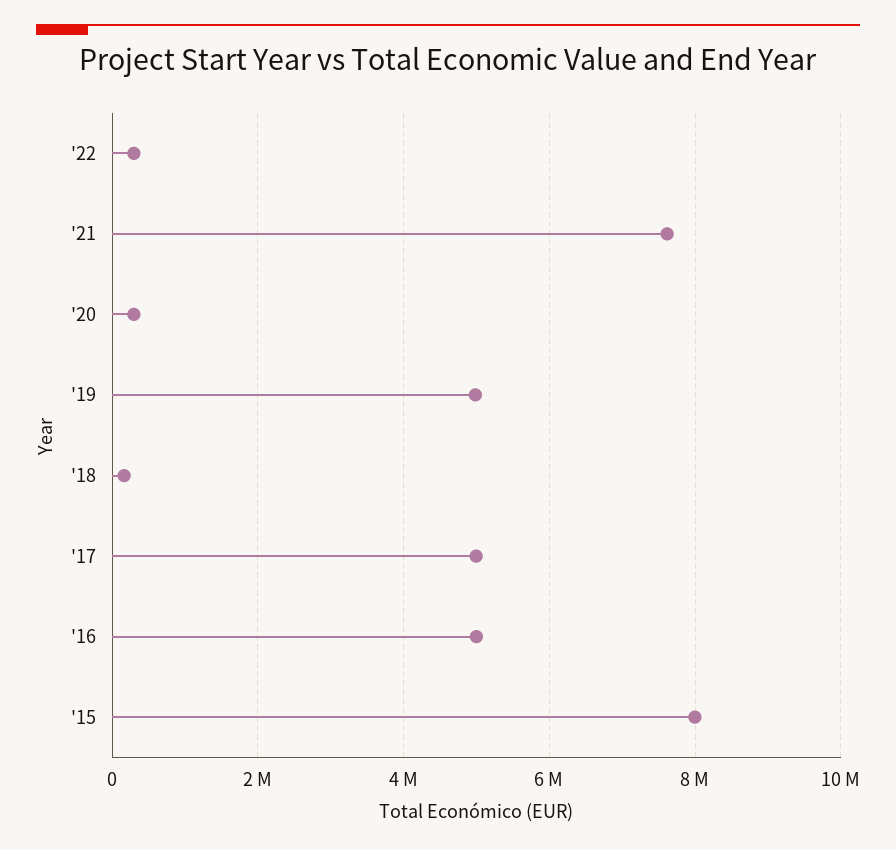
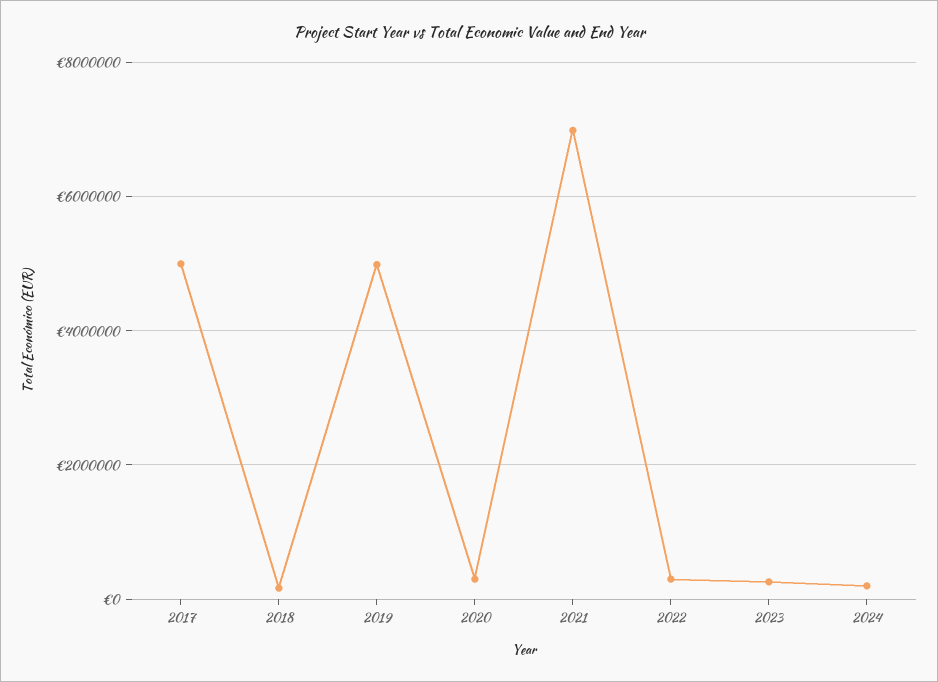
'21: 7600000 -> 7000000
'16: 5000000 -> none
'15: 8000000 -> none
2023: none -> 200000
2024: none -> 200000

